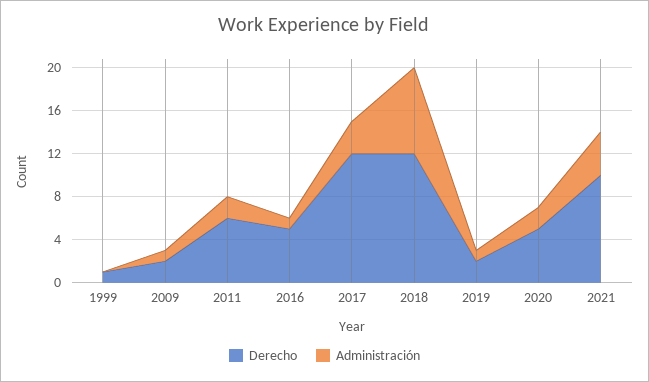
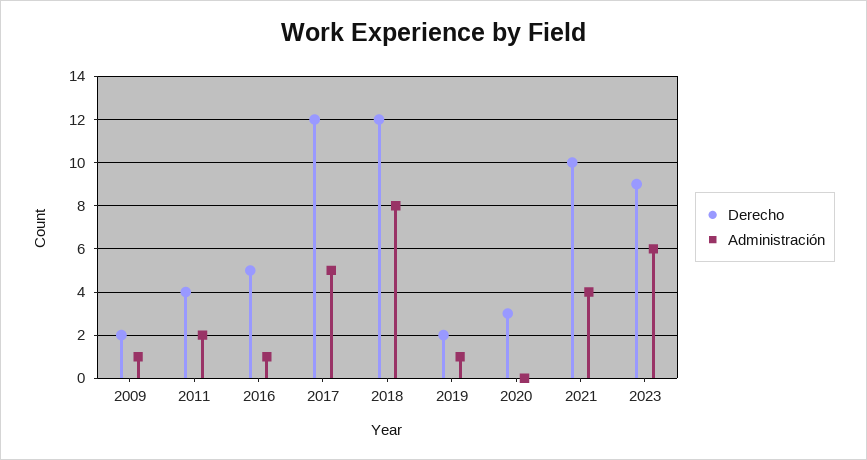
Derecho, 1999: 1 -> none
Administración, 1999: 0 -> none
Derecho, 2011: 6 -> 4
Administración, 2017: 3 -> 5
Derecho, 2020: 5 -> 3
Administración, 2020: 2 -> 0
Derecho, 2023: none -> 9
Administración, 2023: none -> 6

